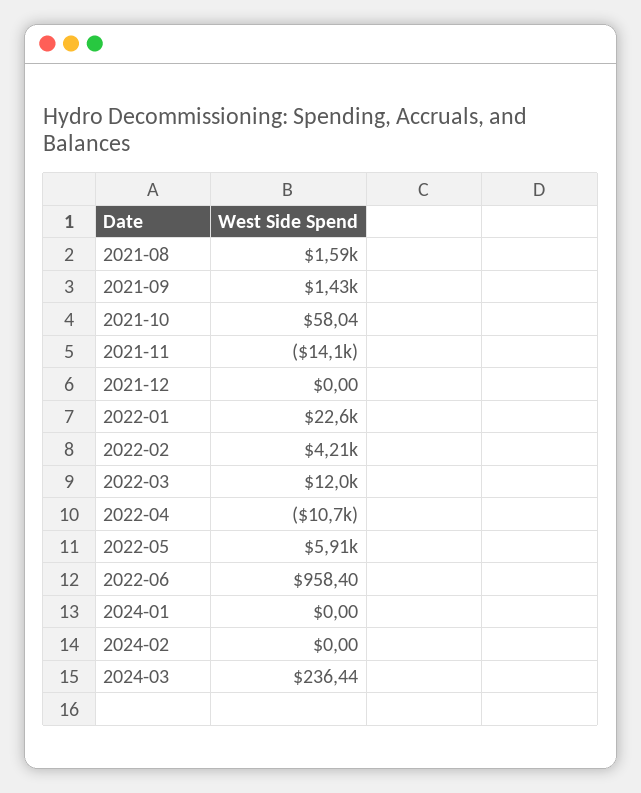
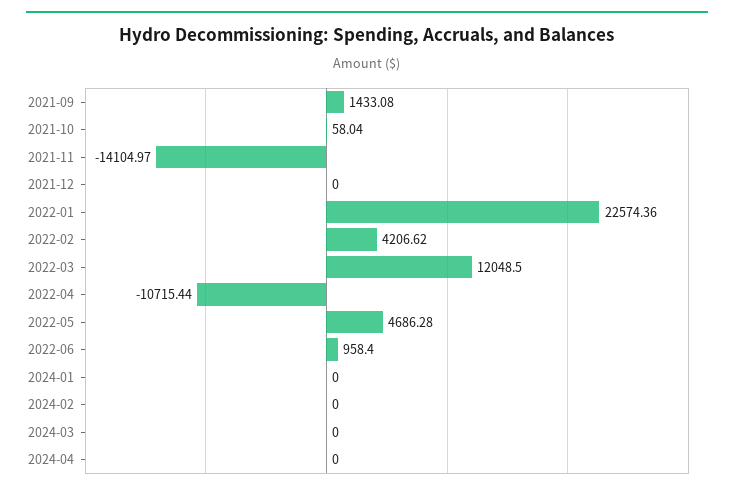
2021-08: 1590 -> none
2022-05: 5910 -> 4686.28
2024-03: 236.44 -> 0
2024-04: none -> 0

